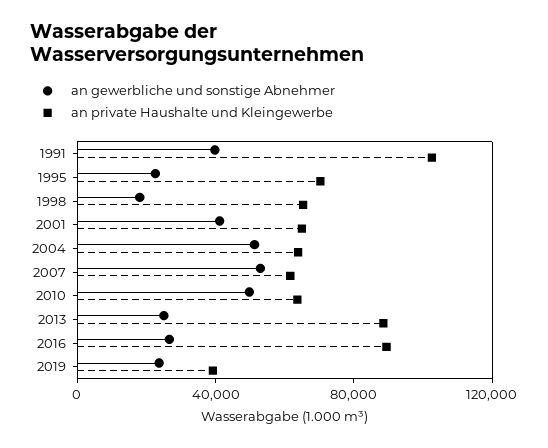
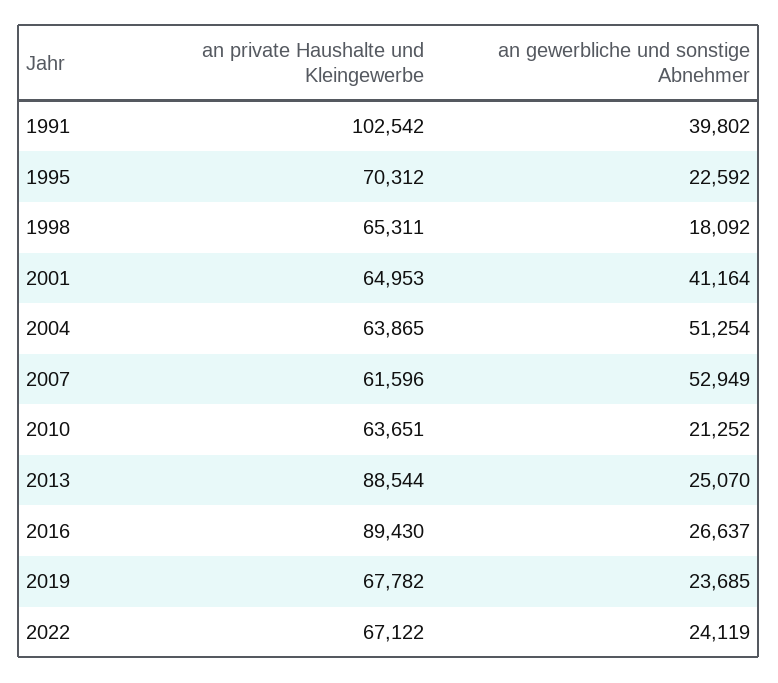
an gewerbliche und sonstige Abnehmer, 2010: 50000 -> 21252
an private Haushalte und Kleingewerbe, 2019: 40000 -> 67782
an private Haushalte und Kleingewerbe, 2022: none -> 67122
an gewerbliche und sonstige Abnehmer, 2022: none -> 24119

